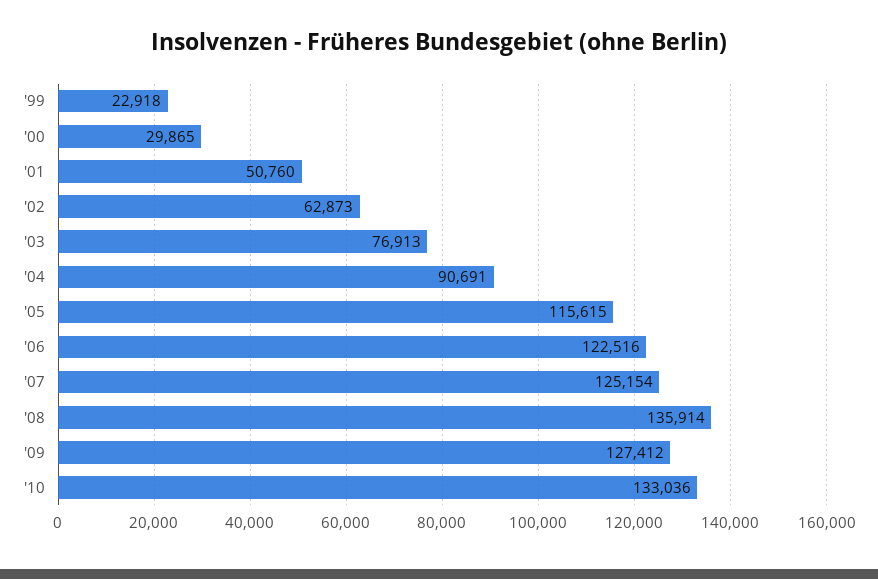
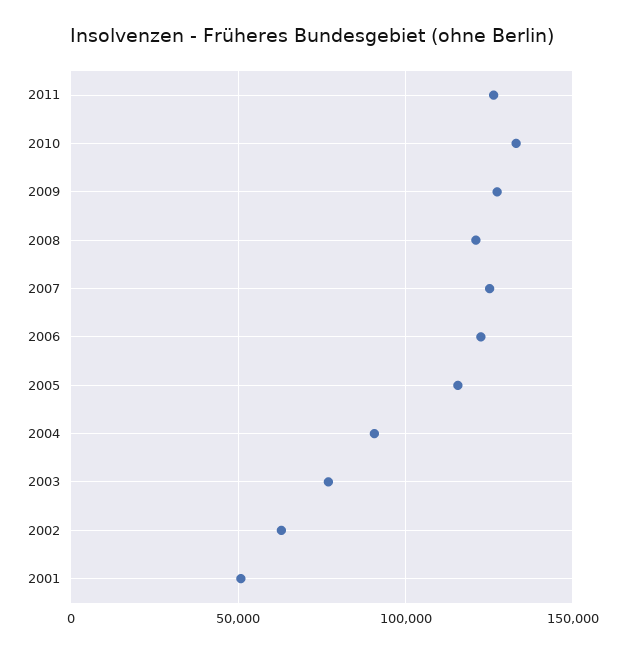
'99: 22918 -> none
'00: 29865 -> none
'08: 135914 -> 120000
2011: none -> 125000

